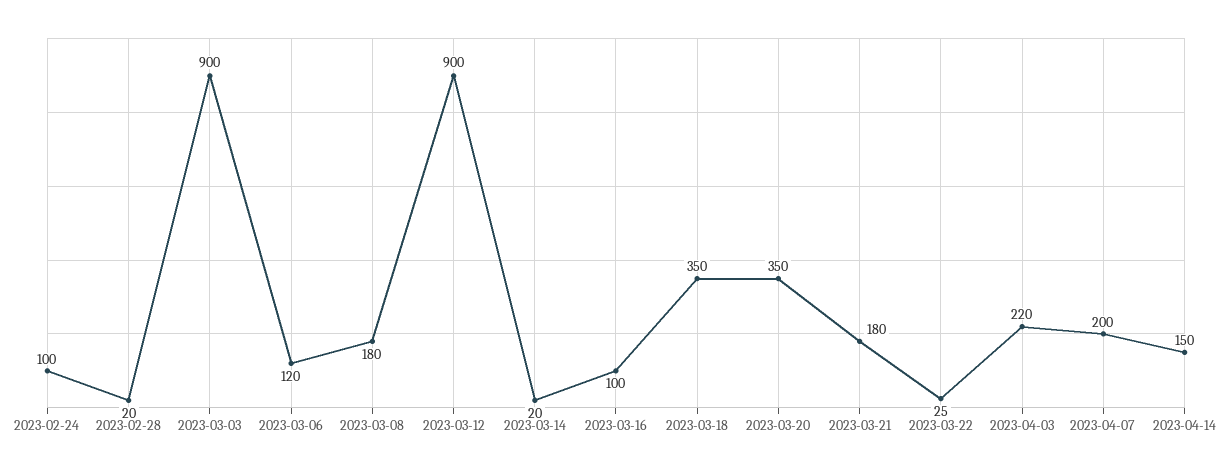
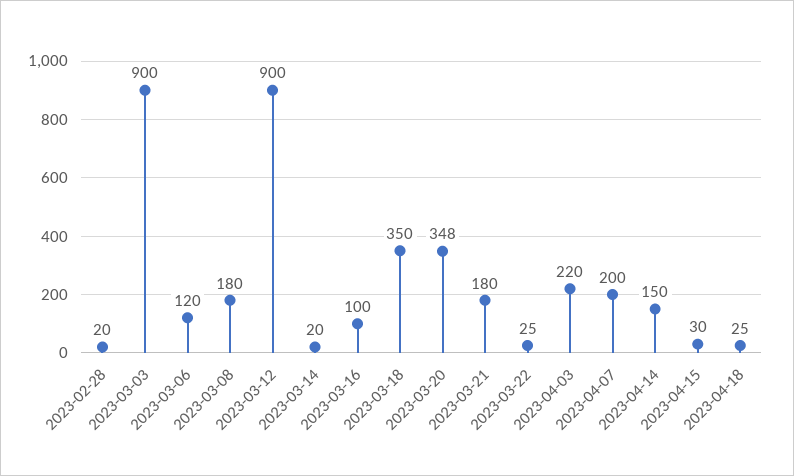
2023-02-24: 100 -> none
2023-03-20: 350 -> 348
2023-04-15: none -> 30
2023-04-18: none -> 25

